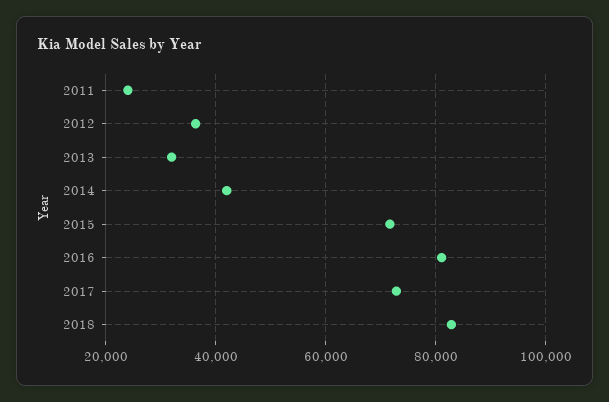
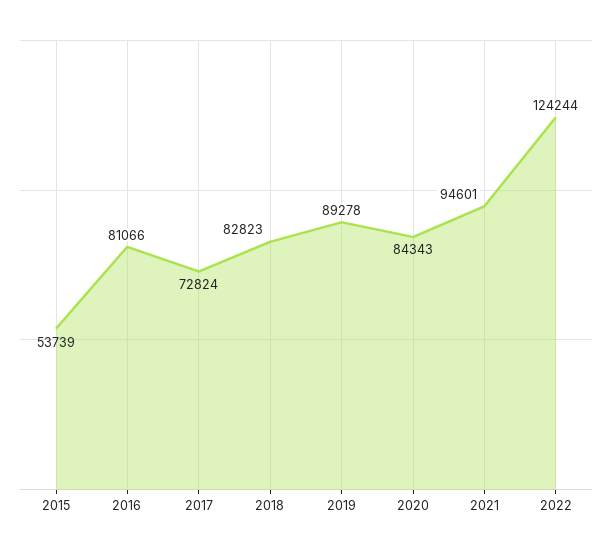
2011: 24000 -> none
2012: 36000 -> none
2013: 32000 -> none
2014: 42000 -> none
2015: 72000 -> 53739
2019: none -> 89278
2020: none -> 84343
2021: none -> 94601
2022: none -> 124244

